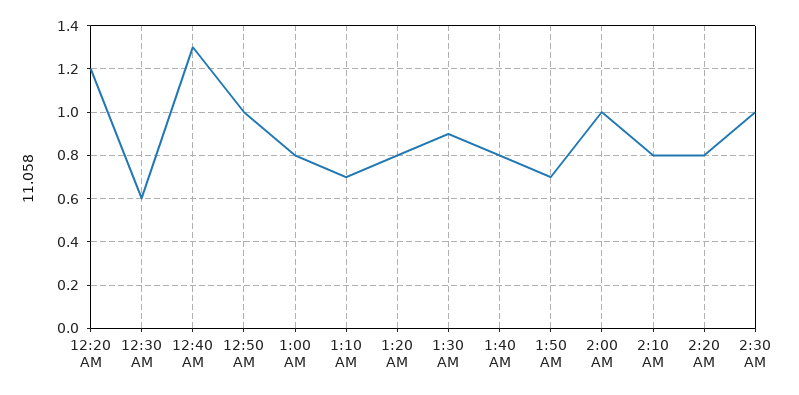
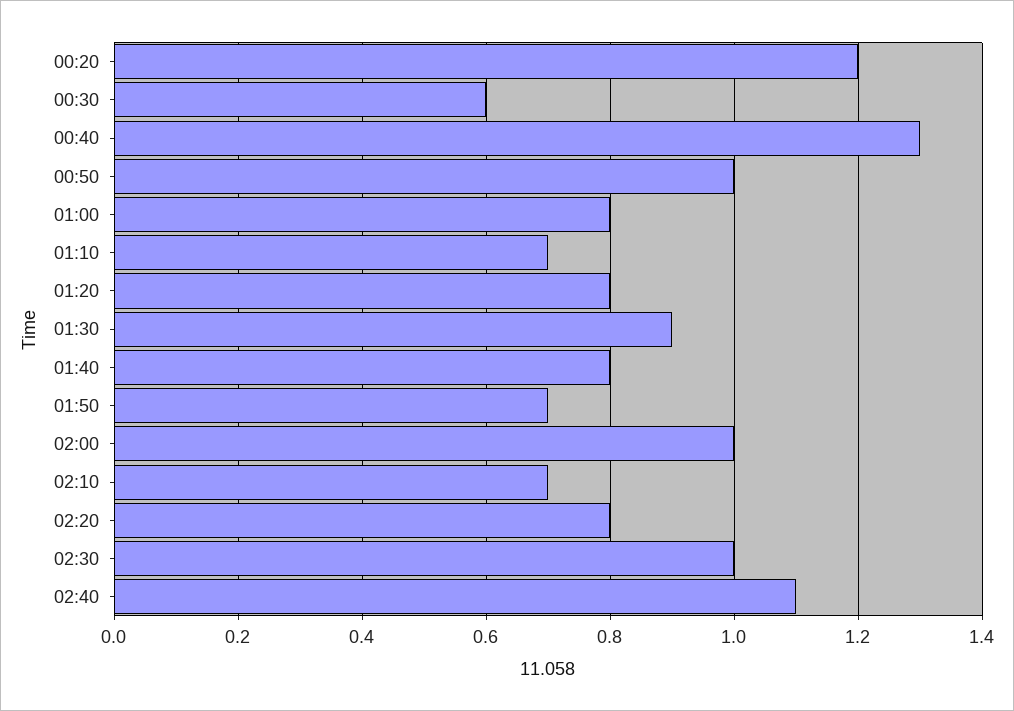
2:10 AM: 0.8 -> 0.7
02:40: none -> 1.1

